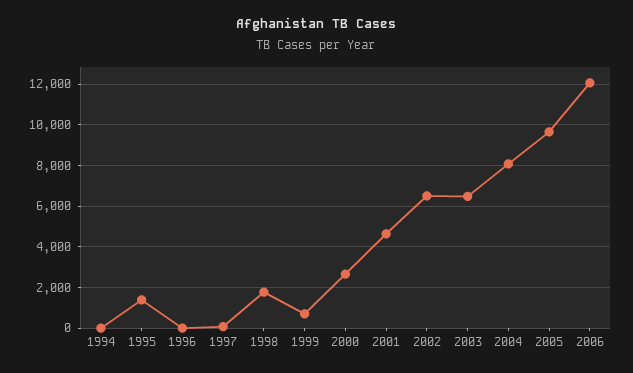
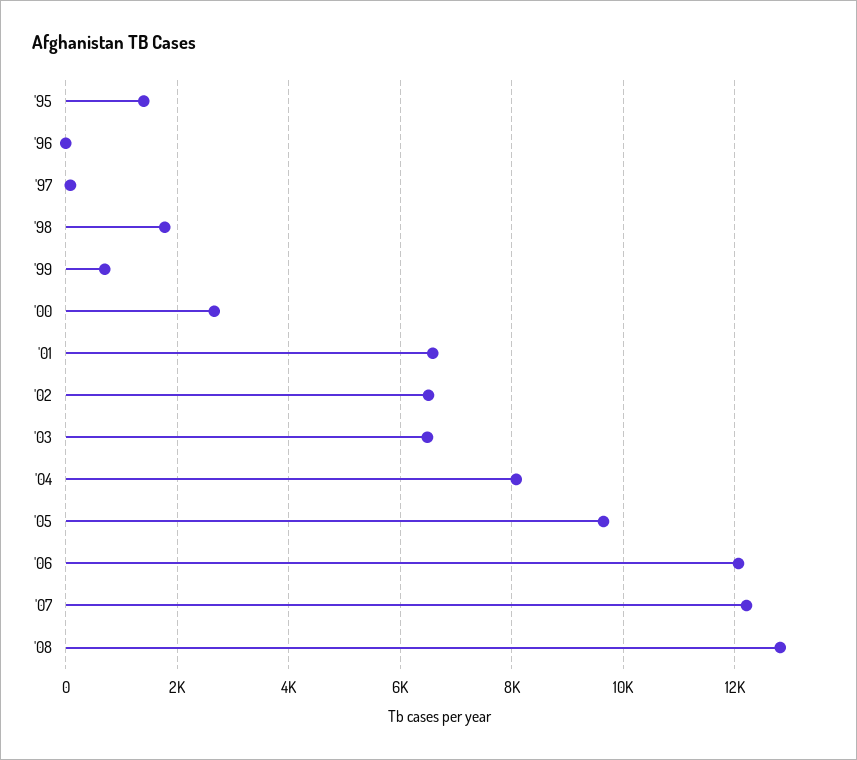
1994: 0 -> none
2001: 4500 -> 6600
'07: none -> 12200
'08: none -> 12800

